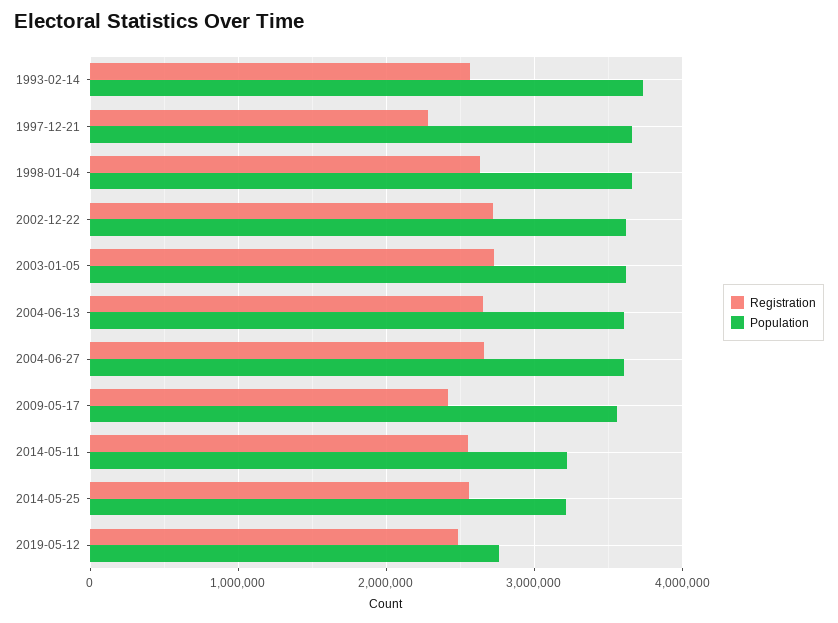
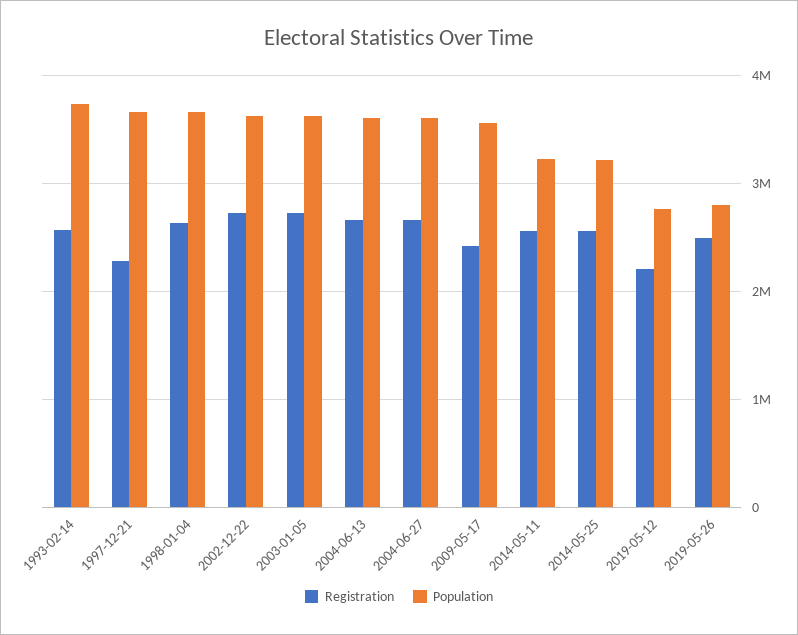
Registration, 2019-05-12: 2500000 -> 2200000
Registration, 2019-05-26: none -> 2500000
Population, 2019-05-26: none -> 2800000

